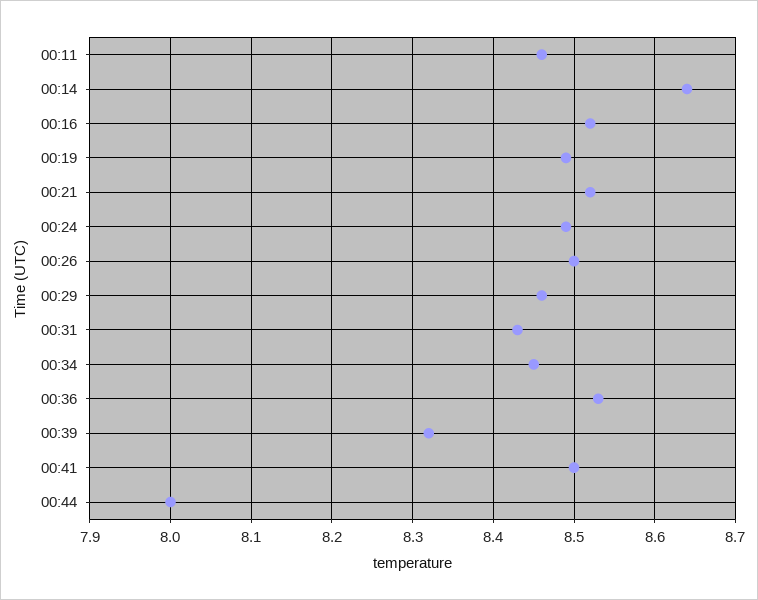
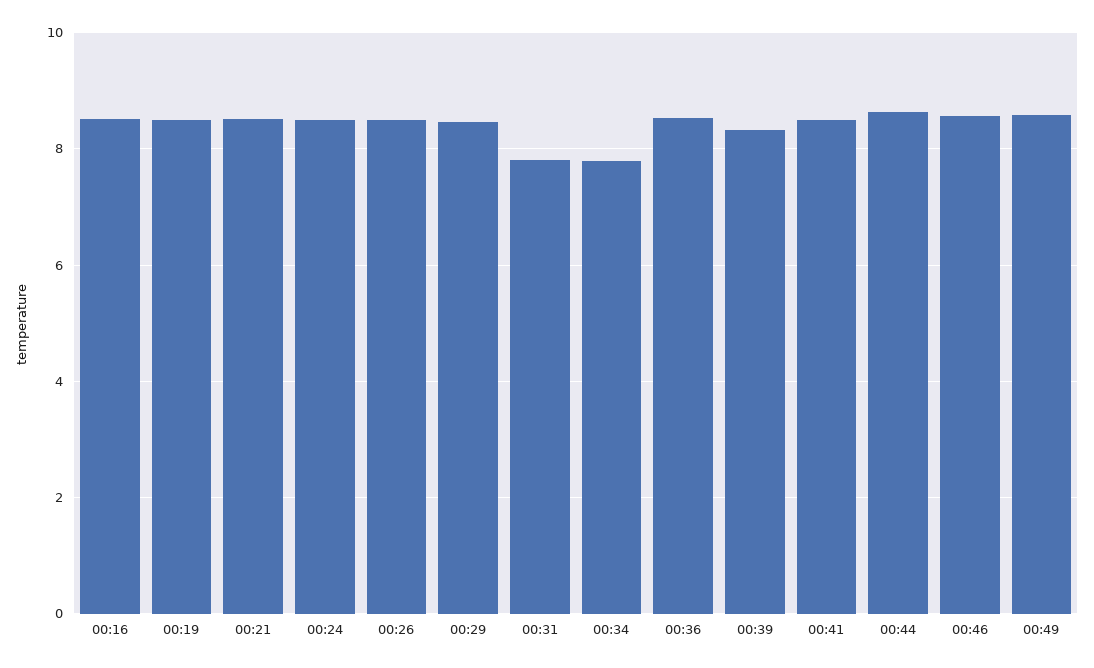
00:11: 8.46 -> none
00:14: 8.64 -> none
00:31: 8.43 -> 7.8
00:34: 8.45 -> 7.8
00:44: 8 -> 8.6
00:46: none -> 8.6
00:49: none -> 8.6

